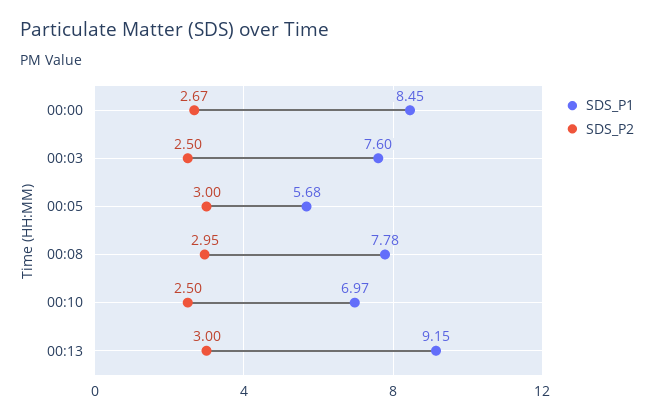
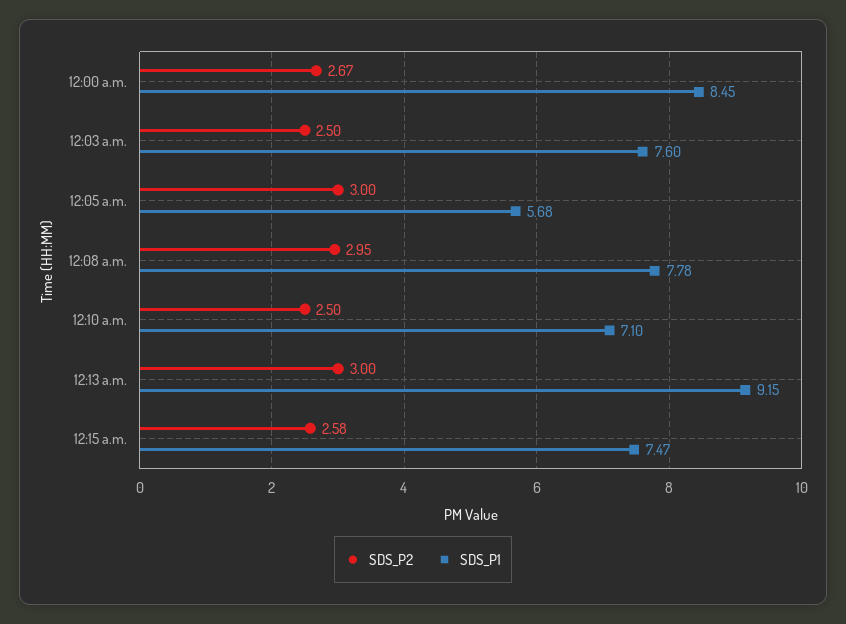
SDS_P1, 00:10: 6.97 -> 7.1
SDS_P2, 12:15 a.m.: none -> 2.58
SDS_P1, 12:15 a.m.: none -> 7.47

